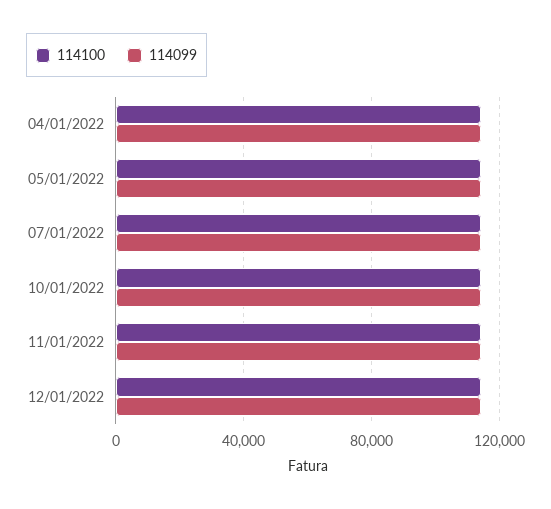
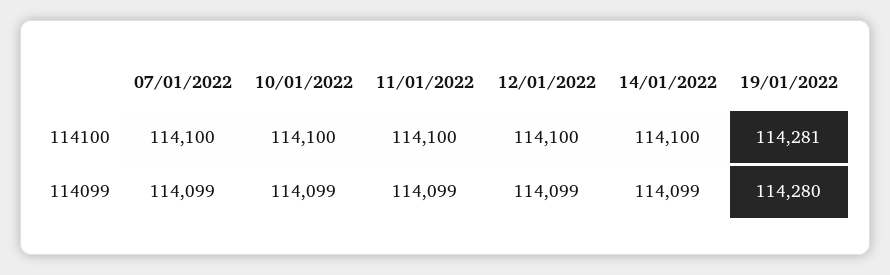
114100, 04/01/2022: 115000 -> none
114099, 04/01/2022: 115000 -> none
114100, 05/01/2022: 115000 -> none
114099, 05/01/2022: 115000 -> none
114100, 14/01/2022: none -> 114100
114100, 19/01/2022: none -> 114281
114099, 14/01/2022: none -> 114099
114099, 19/01/2022: none -> 114280

